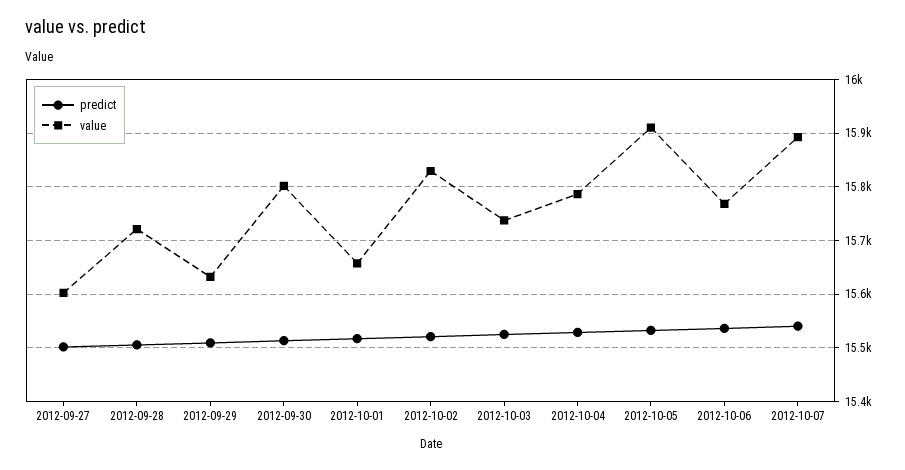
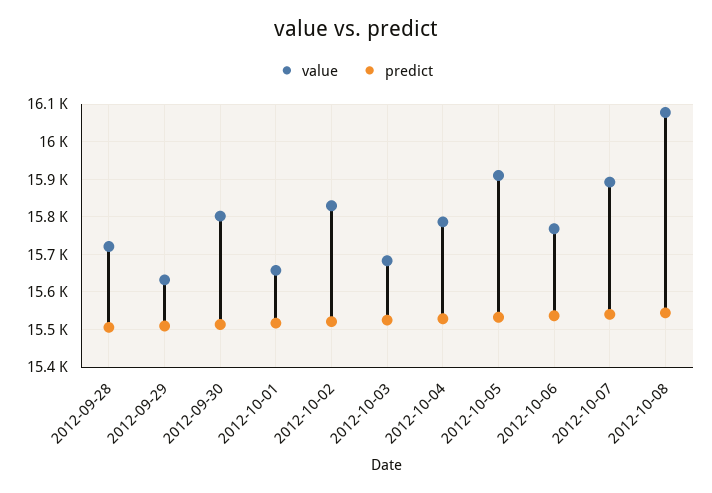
predict, 2012-09-27: 15500 -> none
value, 2012-09-27: 15600 -> none
value, 2012-10-03: 15740 -> 15680
value, 2012-10-08: none -> 16080
predict, 2012-10-08: none -> 15540

